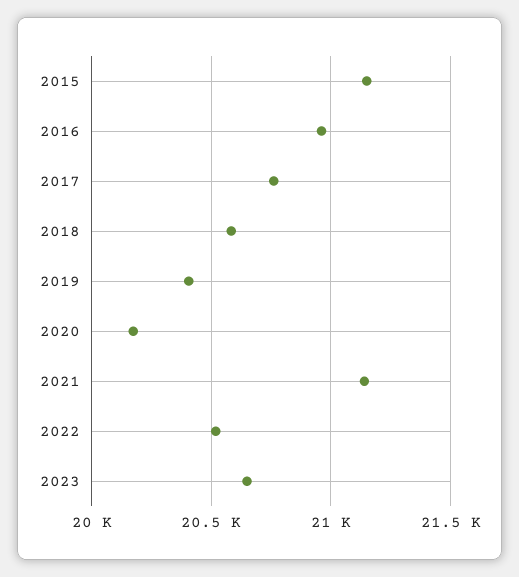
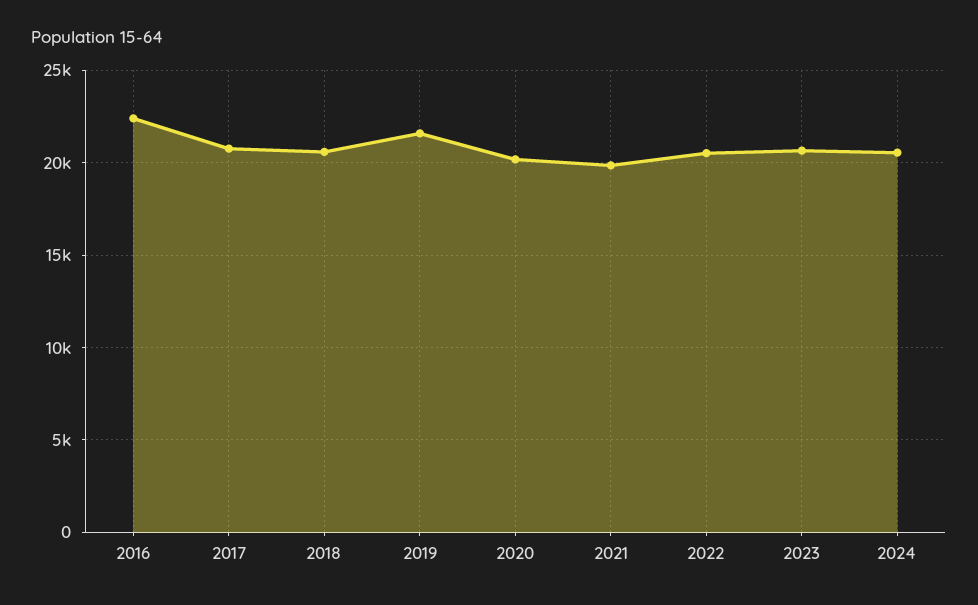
2015: 21150 -> none
2016: 20950 -> 22500
2019: 20400 -> 21500
2021: 21150 -> 20000
2024: none -> 20500

